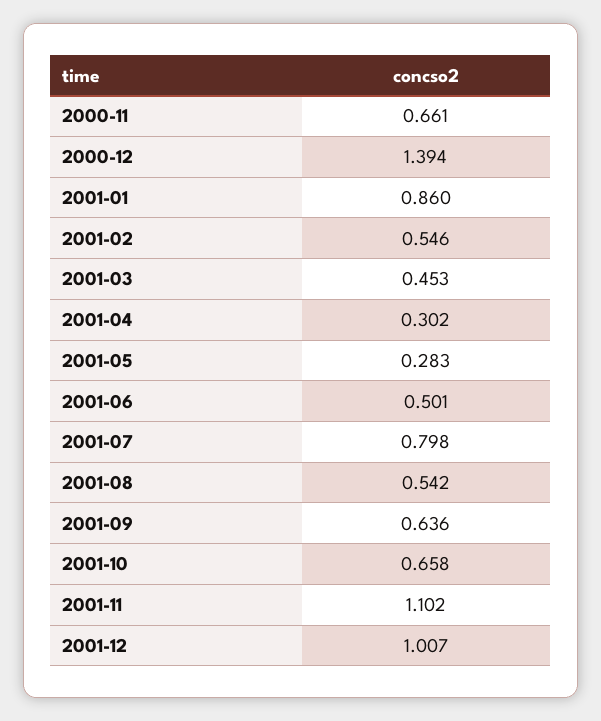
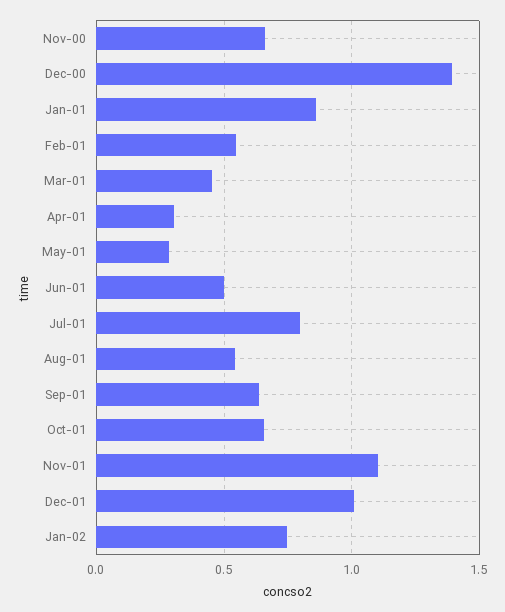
Jan-02: none -> 0.75

